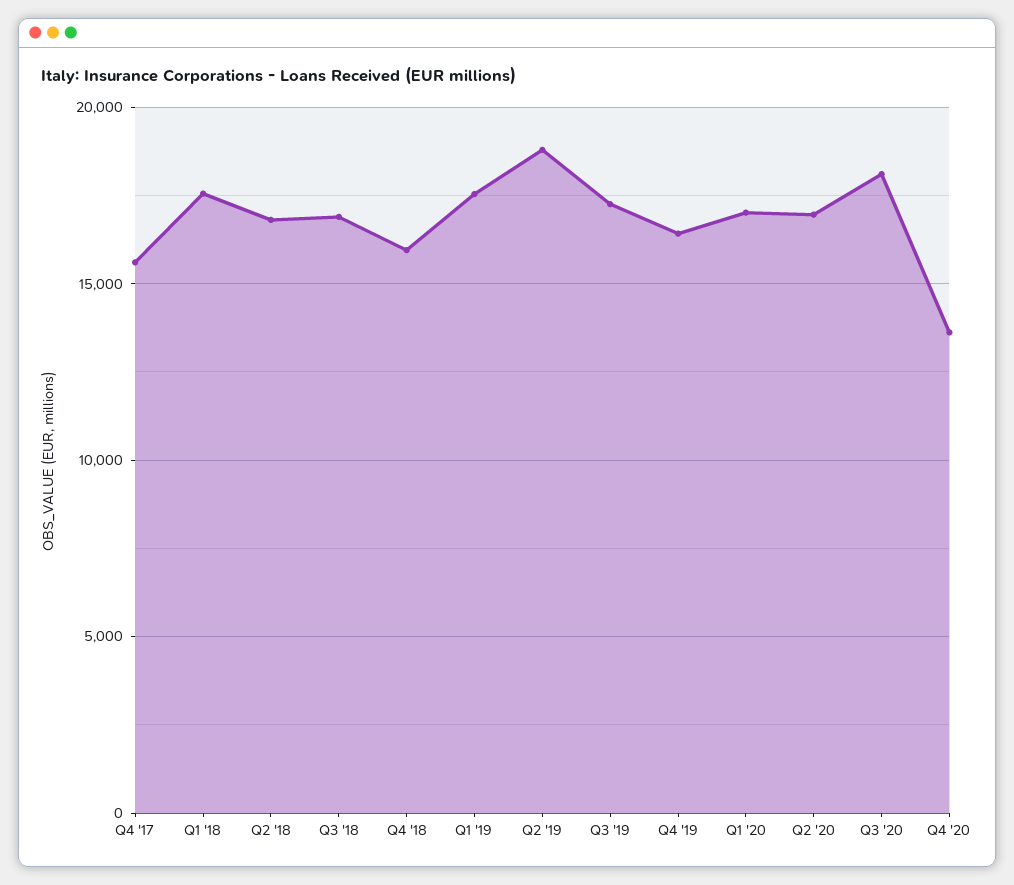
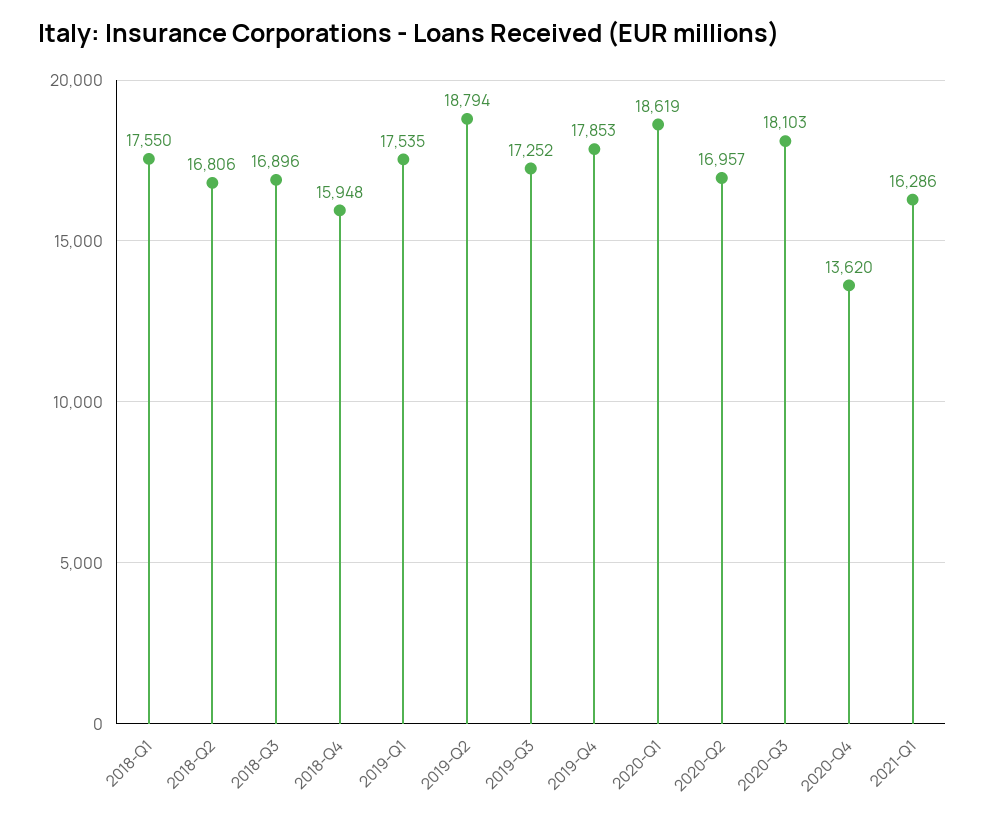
Q4 '17: 15500 -> none
Q4 '19: 16500 -> 17853
Q1 '20: 17000 -> 18619
2021-Q1: none -> 16286

